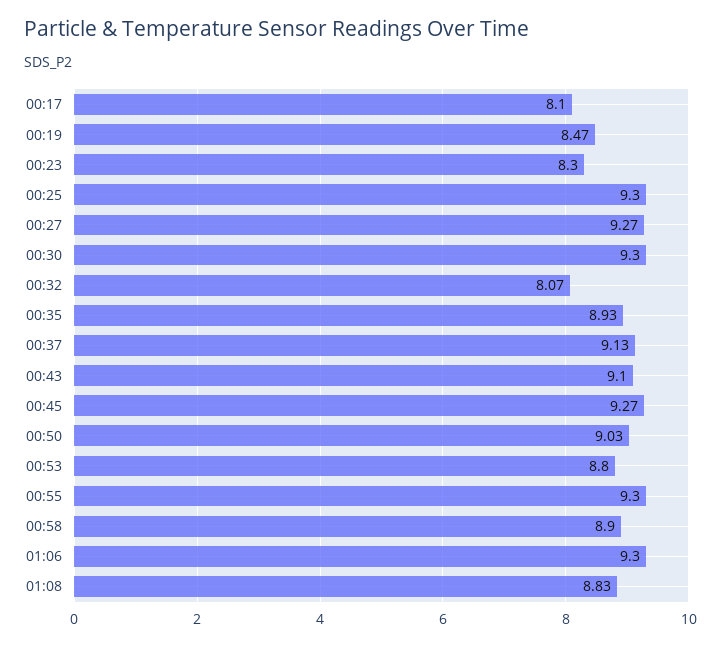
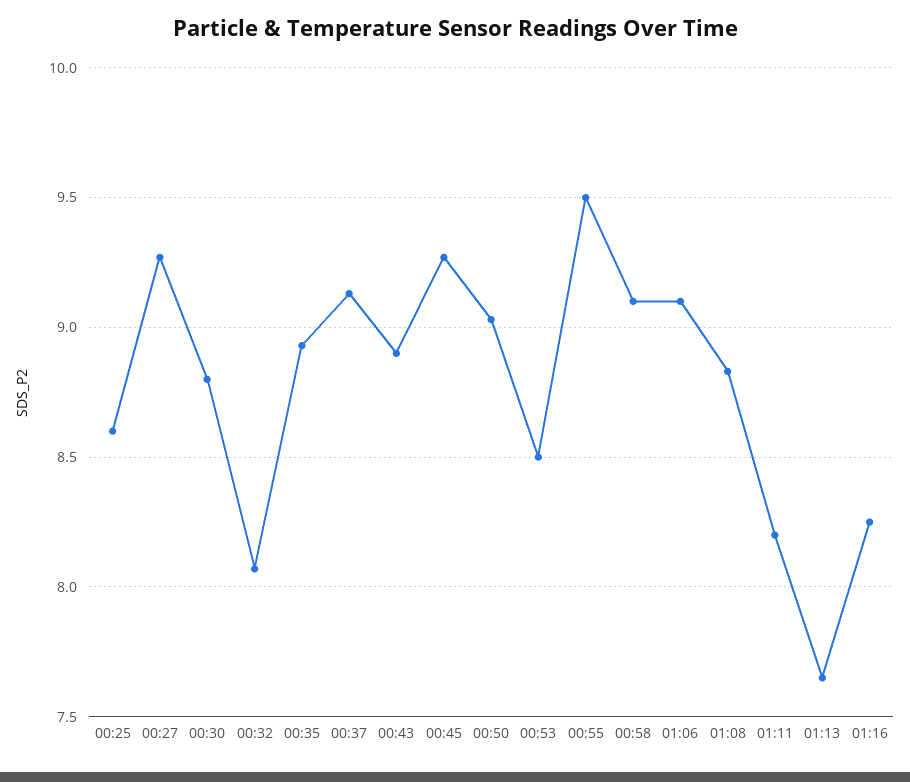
00:17: 8.1 -> none
00:19: 8.47 -> none
00:23: 8.3 -> none
00:25: 9.3 -> 8.6
00:30: 9.3 -> 8.8
00:43: 9.1 -> 8.9
00:53: 8.8 -> 8.5
00:55: 9.3 -> 9.5
00:58: 8.9 -> 9.1
01:06: 9.3 -> 9.1
01:11: none -> 8.2
01:13: none -> 7.65
01:16: none -> 8.25

